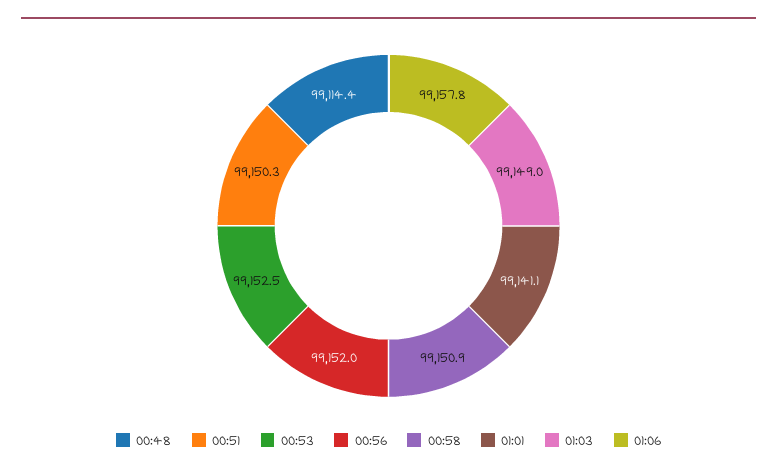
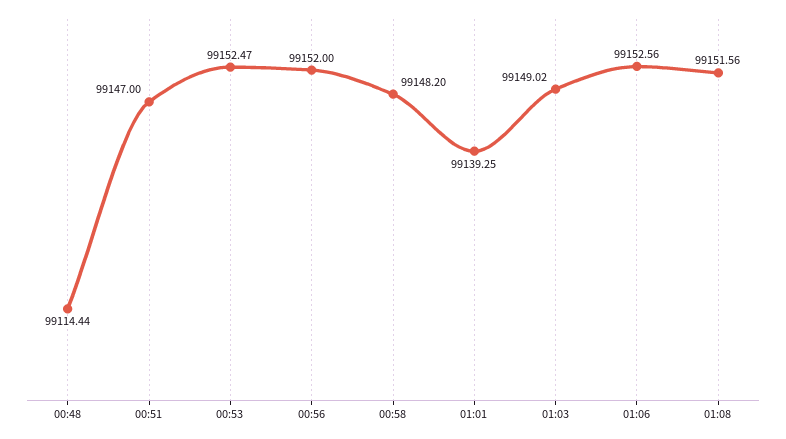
00:51: 99150.3 -> 99147
00:58: 99150.9 -> 99148.2
01:01: 99141.1 -> 99139.25
01:06: 99157.8 -> 99152.56
01:08: none -> 99151.56

